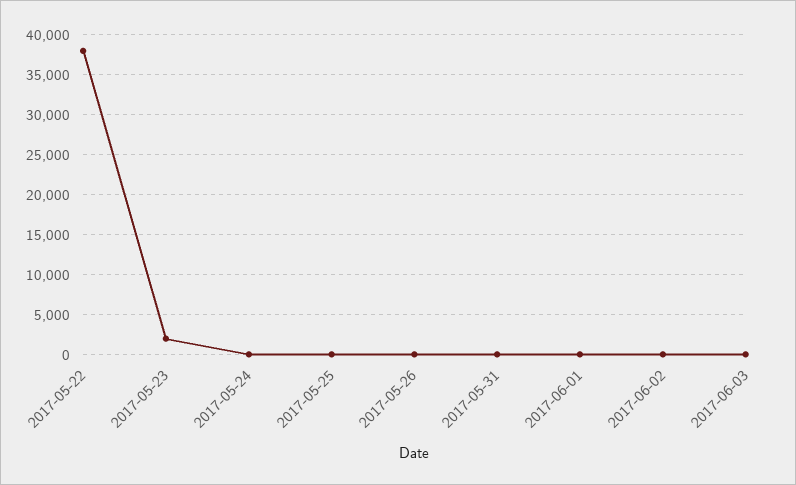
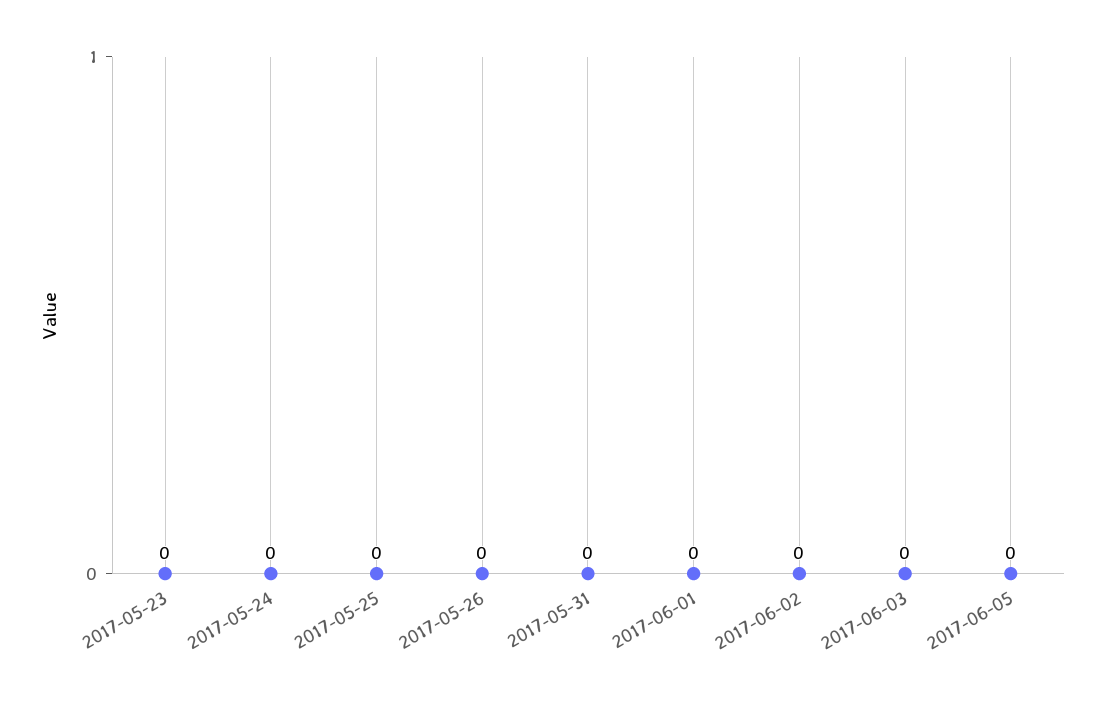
2017-05-22: 38000 -> none
2017-05-23: 2000 -> 0
2017-06-05: none -> 0

